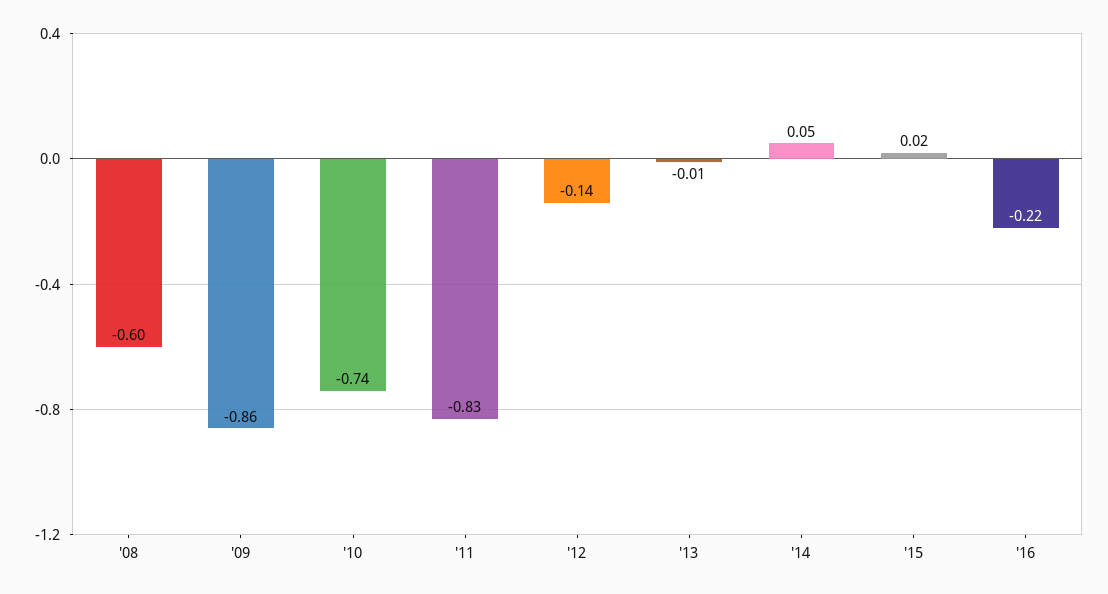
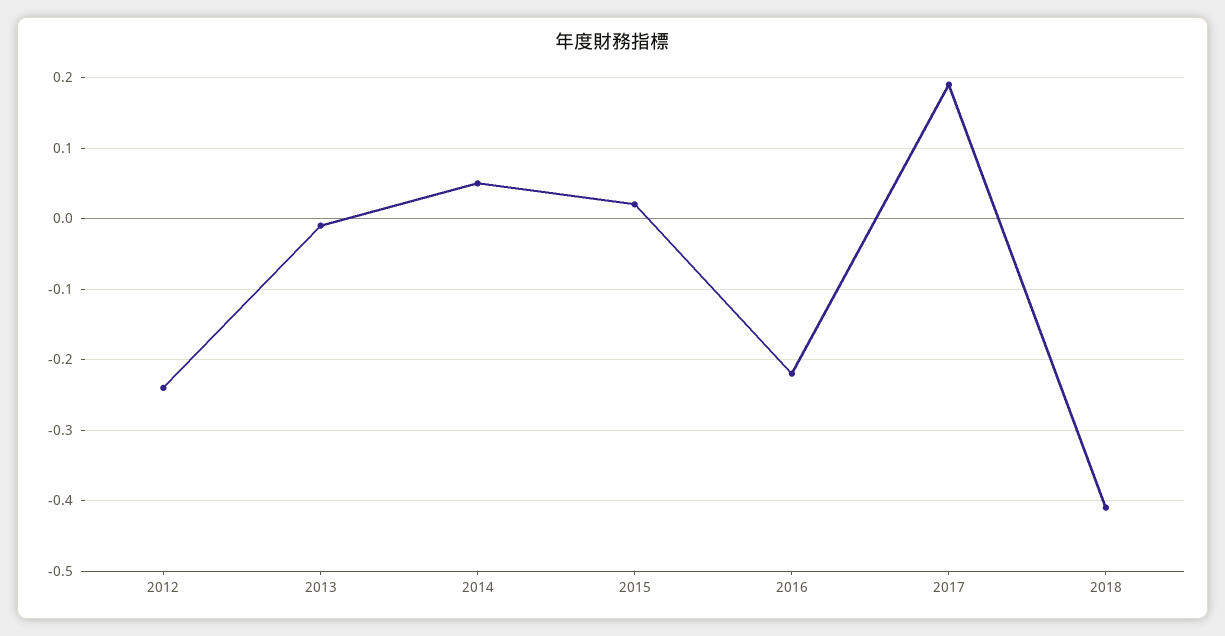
'08: -0.6 -> none
'09: -0.86 -> none
'10: -0.74 -> none
'11: -0.83 -> none
'12: -0.14 -> -0.24
2017: none -> 0.19
2018: none -> -0.41

